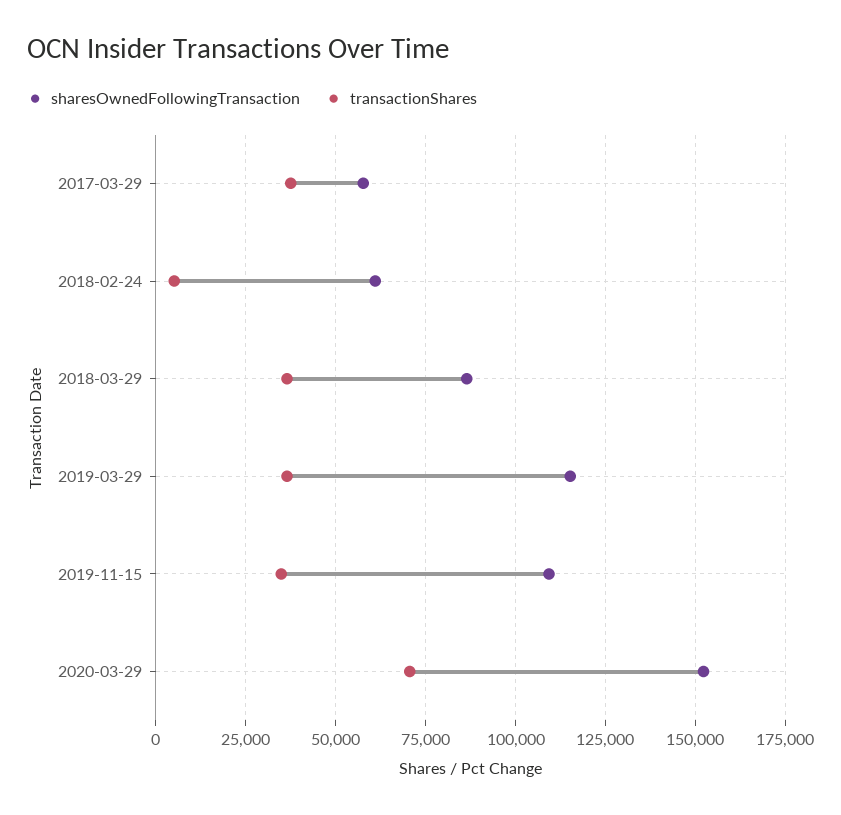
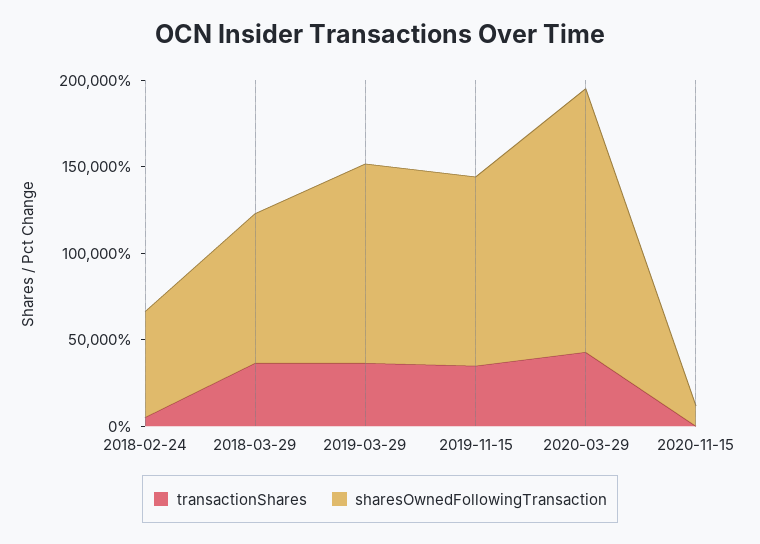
sharesOwnedFollowingTransaction, 2017-03-29: 57500 -> none
transactionShares, 2017-03-29: 37500 -> none
transactionShares, 2020-03-29: 70000 -> 40000
transactionShares, 2020-11-15: none -> 0
sharesOwnedFollowingTransaction, 2020-11-15: none -> 10000

